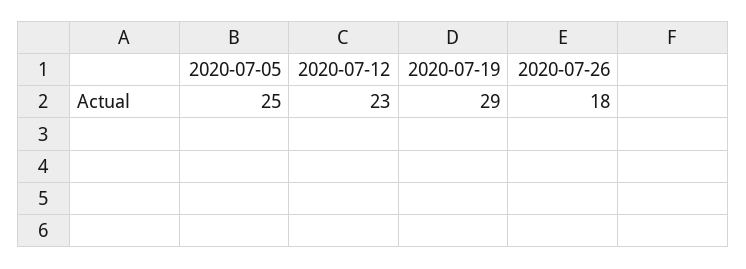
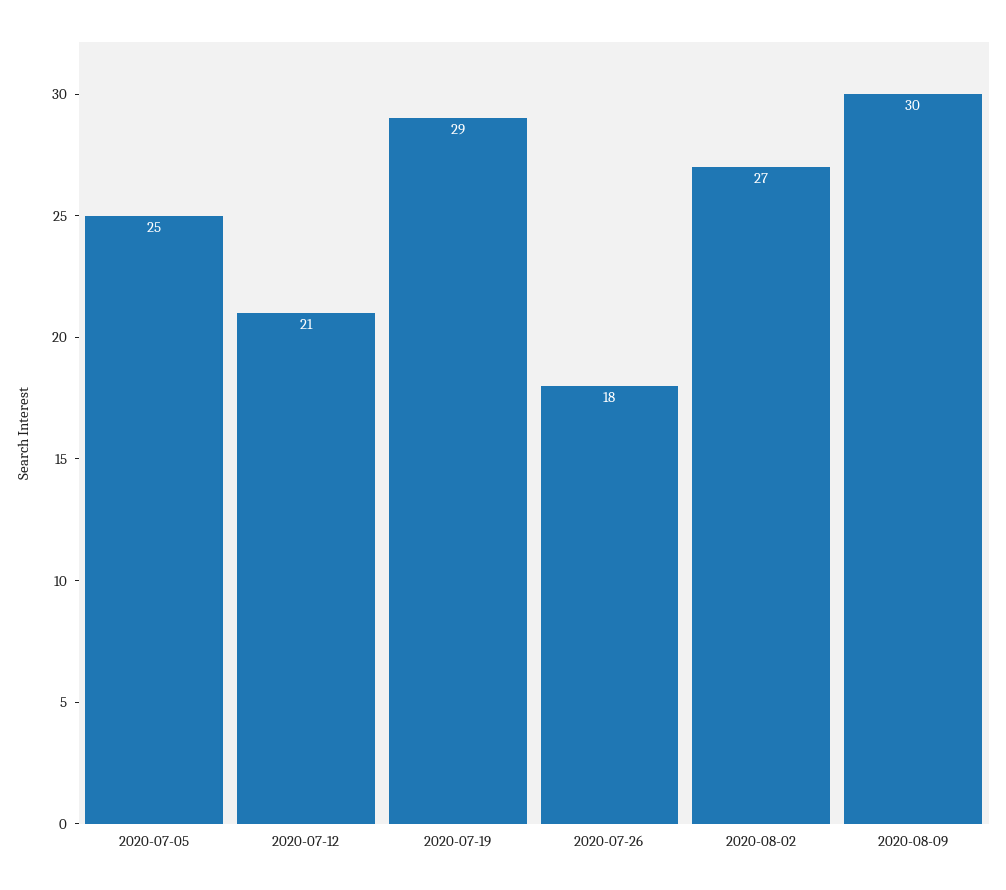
2020-07-12: 23 -> 21
2020-08-02: none -> 27
2020-08-09: none -> 30

